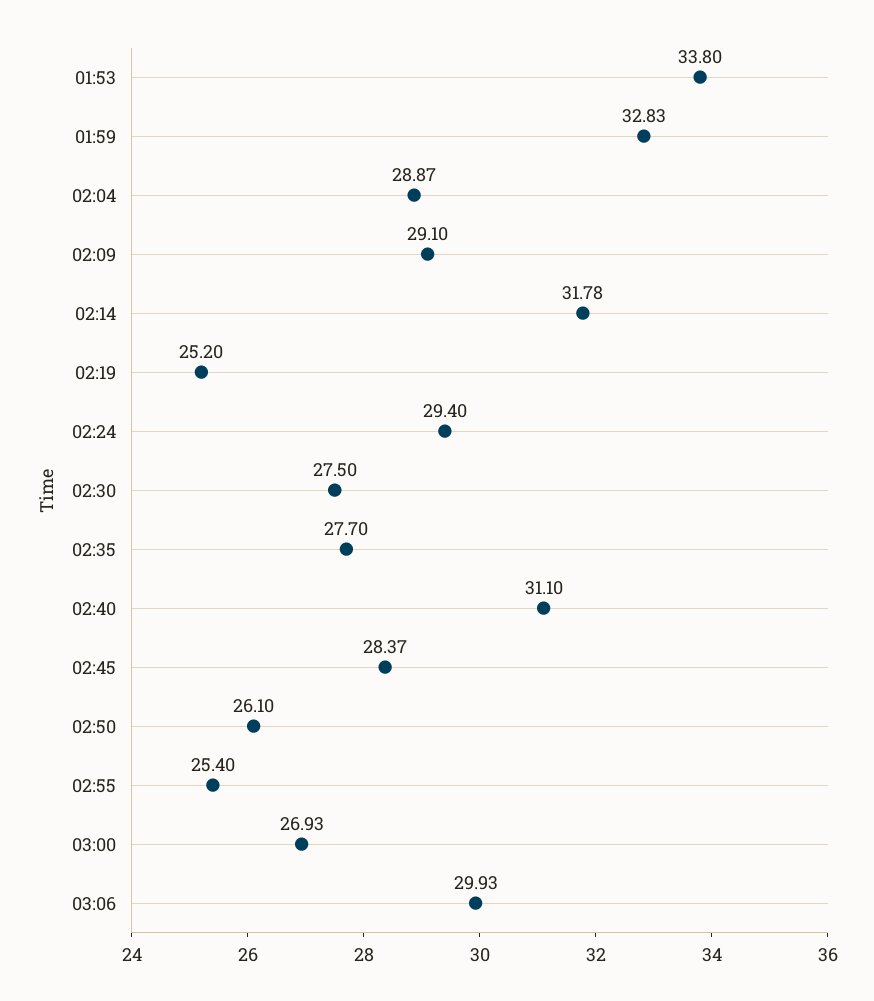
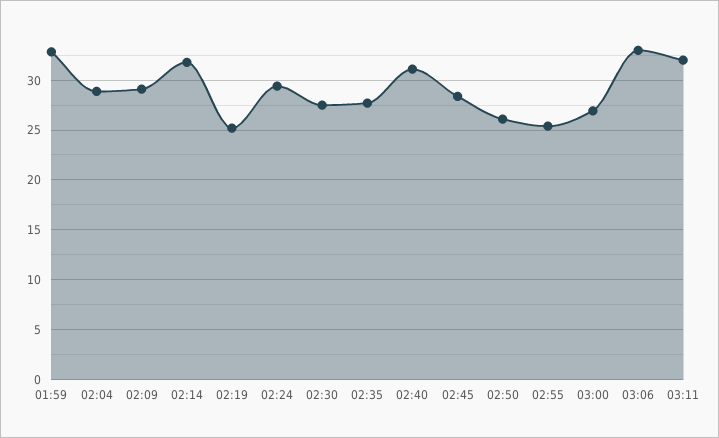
01:53: 33.8 -> none
03:06: 29.93 -> 33
03:11: none -> 32

